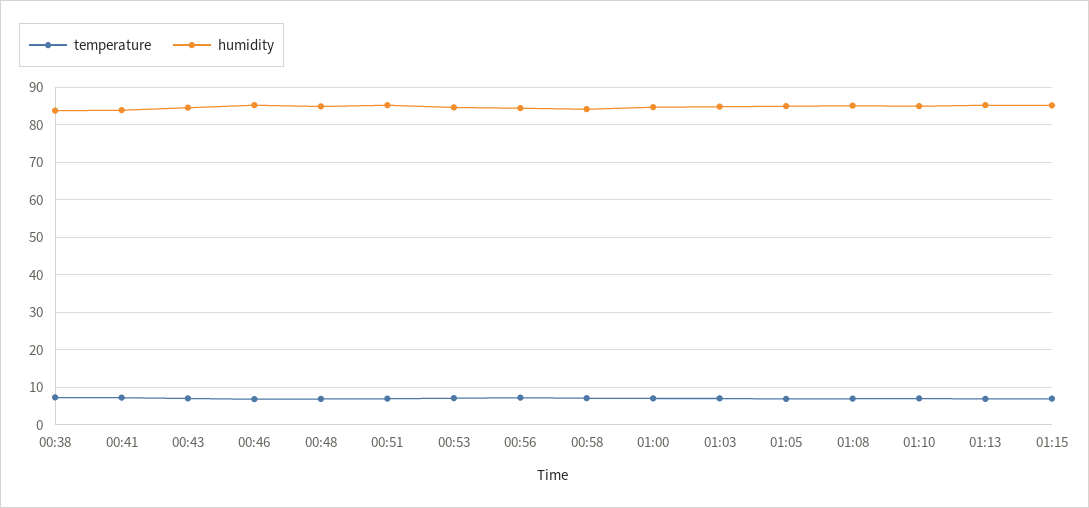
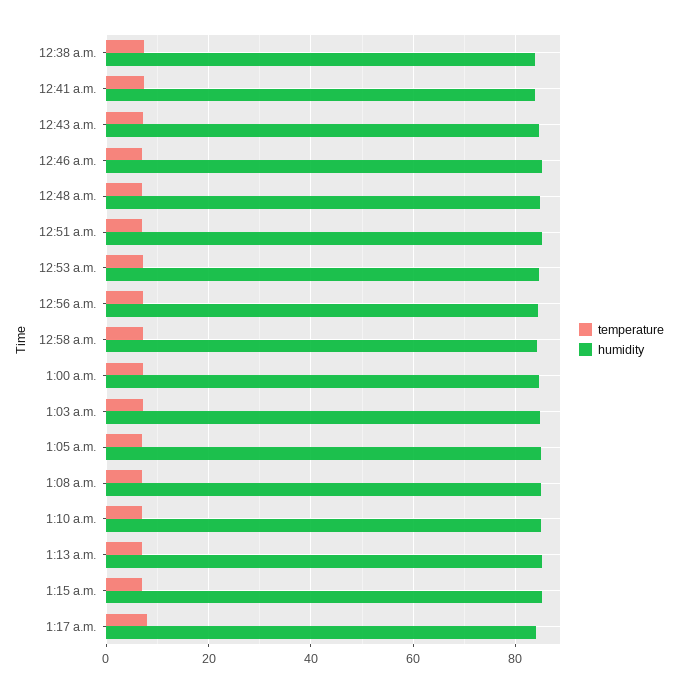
temperature, 1:17 a.m.: none -> 8
humidity, 1:17 a.m.: none -> 84

